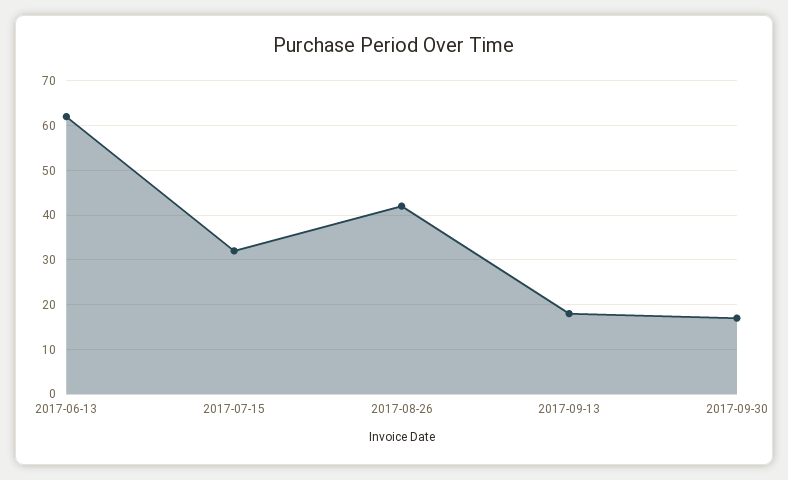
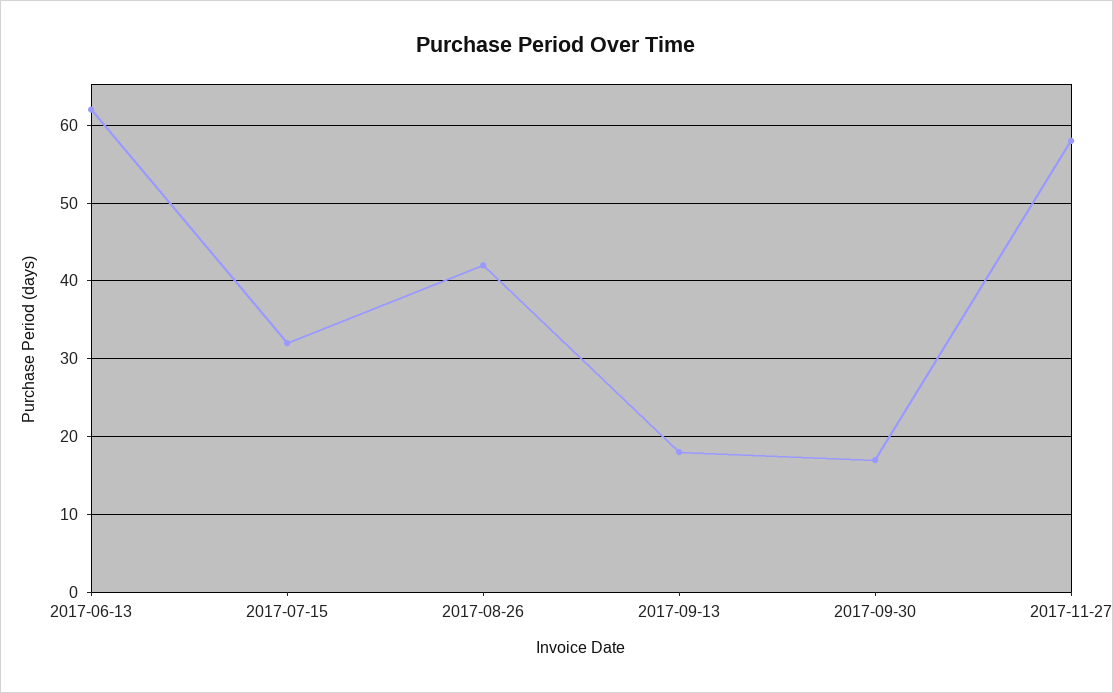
2017-11-27: none -> 58

